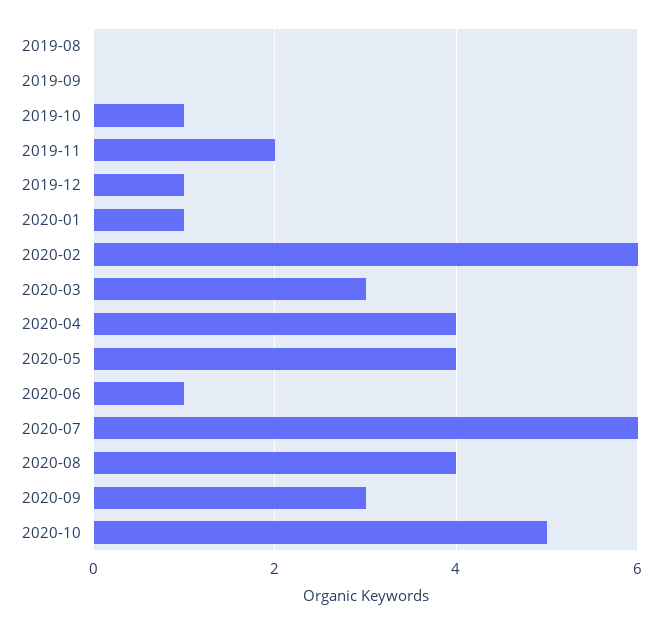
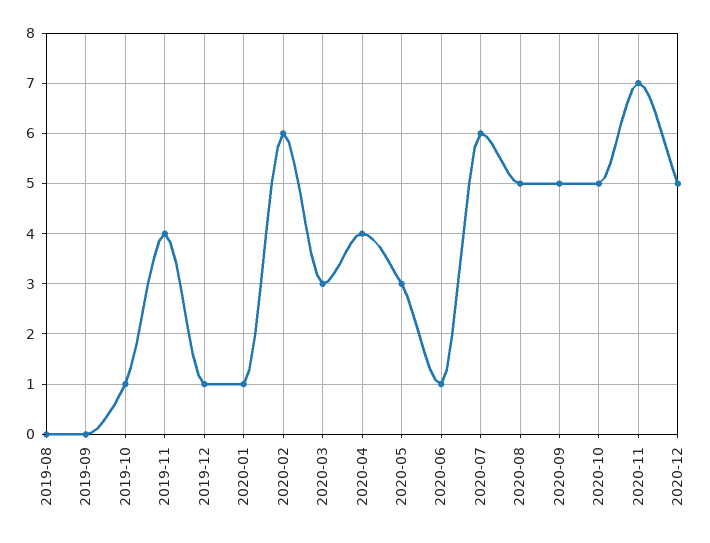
2019-11: 2 -> 4
2020-05: 4 -> 3
2020-08: 4 -> 5
2020-09: 3 -> 5
2020-11: none -> 7
2020-12: none -> 5

